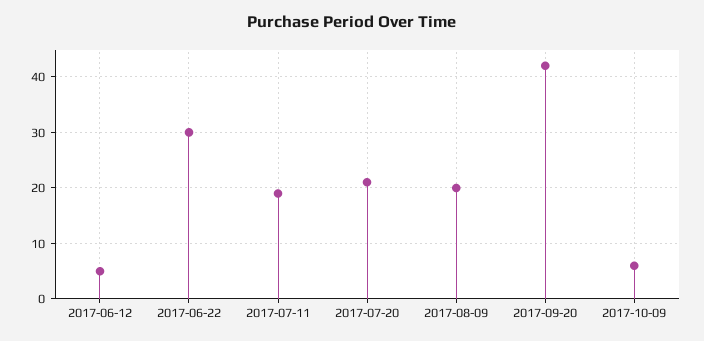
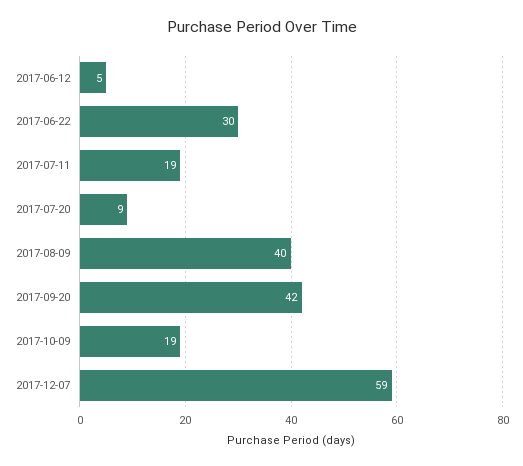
2017-07-20: 20 -> 9
2017-08-09: 20 -> 40
2017-10-09: 5 -> 19
2017-12-07: none -> 59

